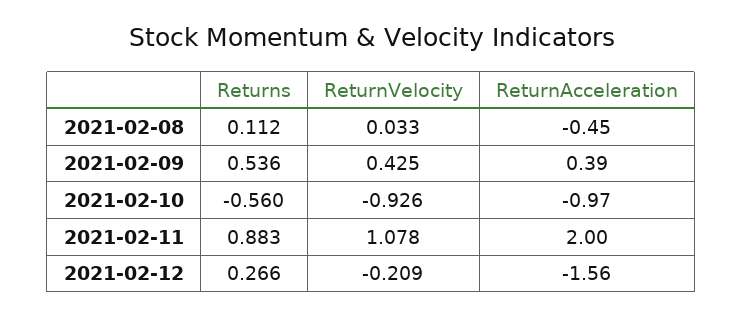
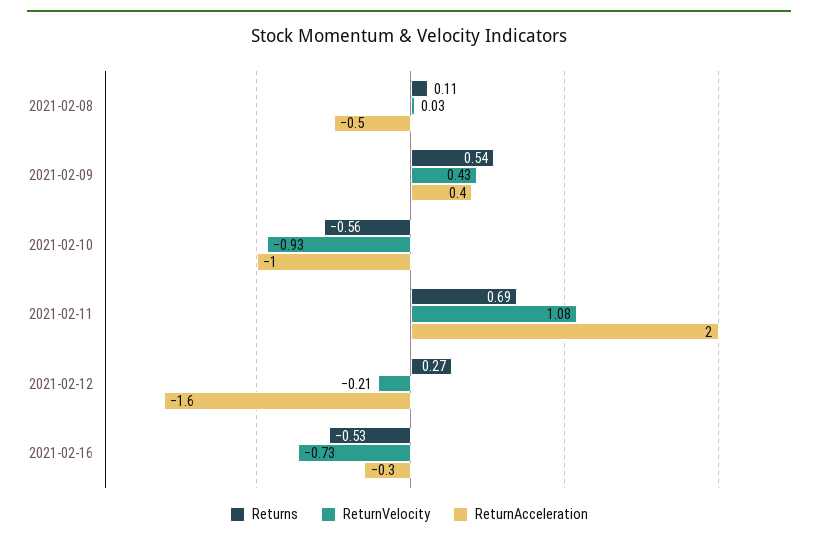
Returns, 2021-02-11: 0.883 -> 0.69
Returns, 2021-02-16: none -> -0.53
ReturnVelocity, 2021-02-16: none -> -0.73
ReturnAcceleration, 2021-02-16: none -> -0.3

